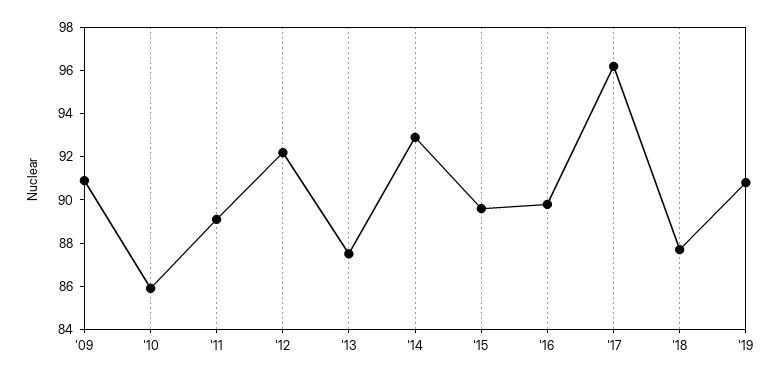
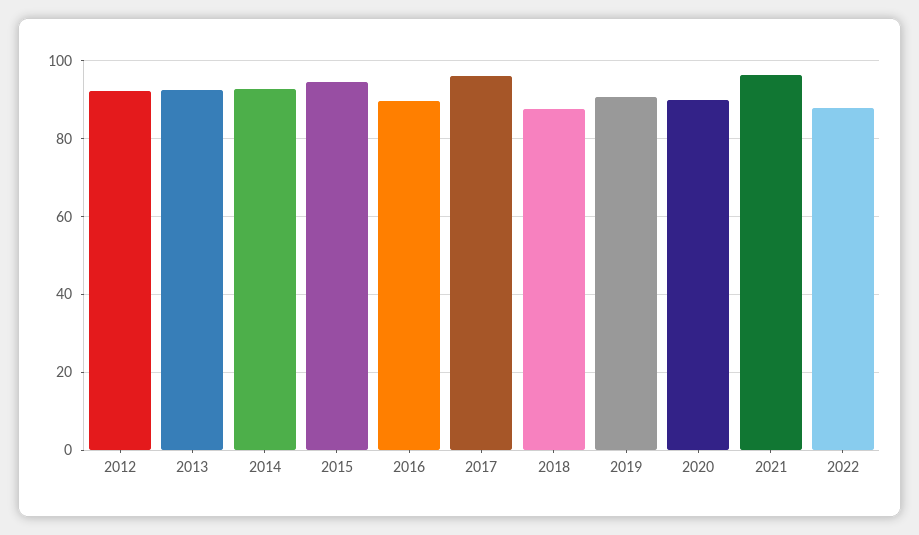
'09: 91 -> none
'10: 86 -> none
'11: 89 -> none
'13: 87.5 -> 92
'15: 89.5 -> 94
2020: none -> 90
2021: none -> 96
2022: none -> 88

